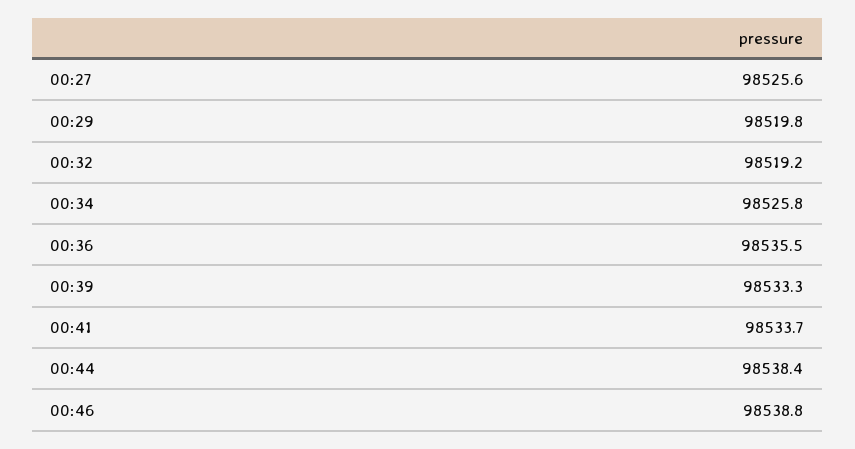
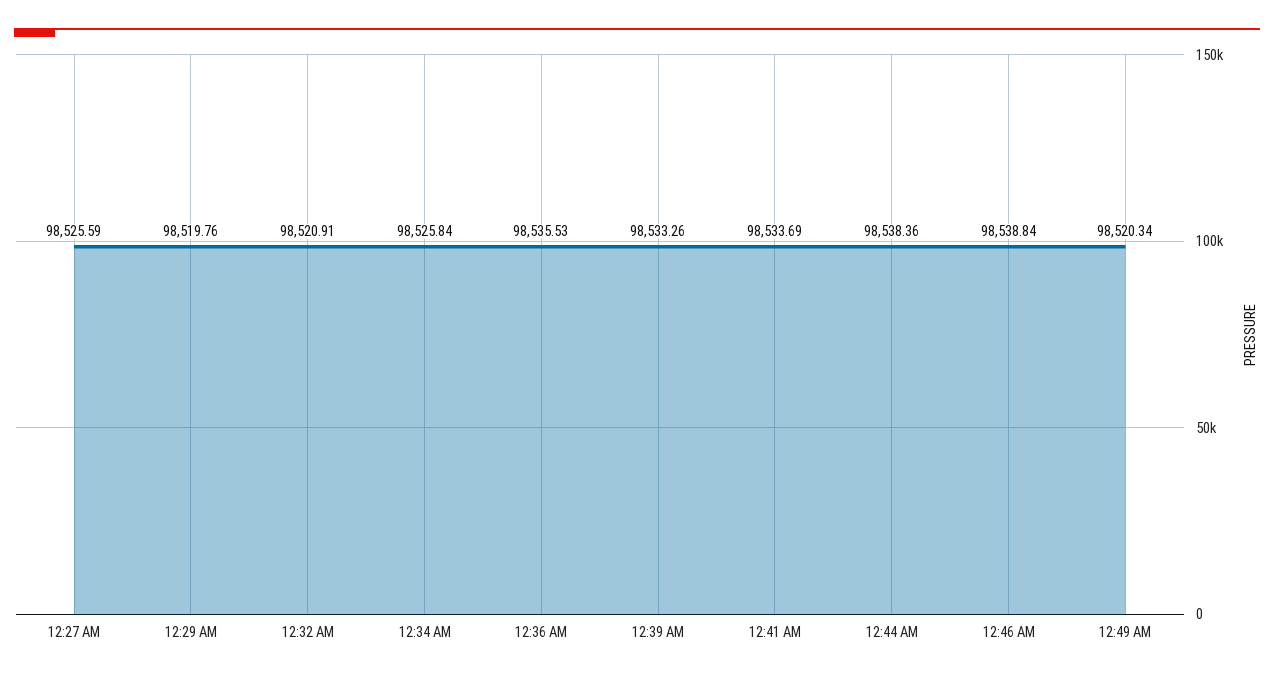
00:32: 98519.2 -> 98520.91
12:49 AM: none -> 98520.34

